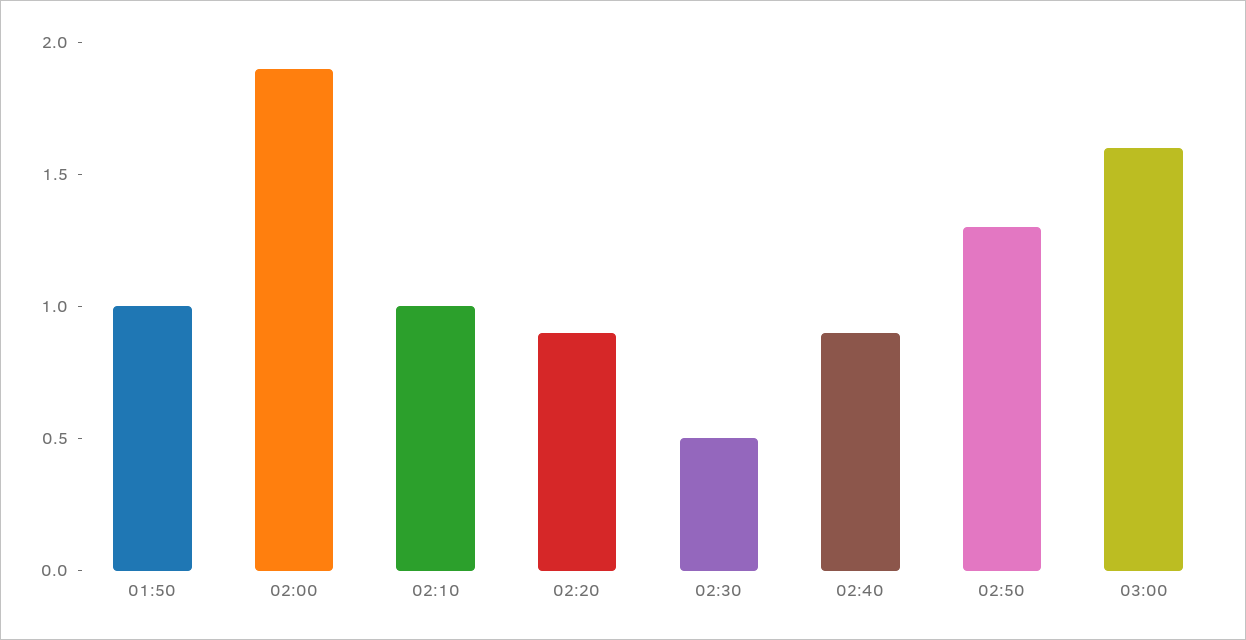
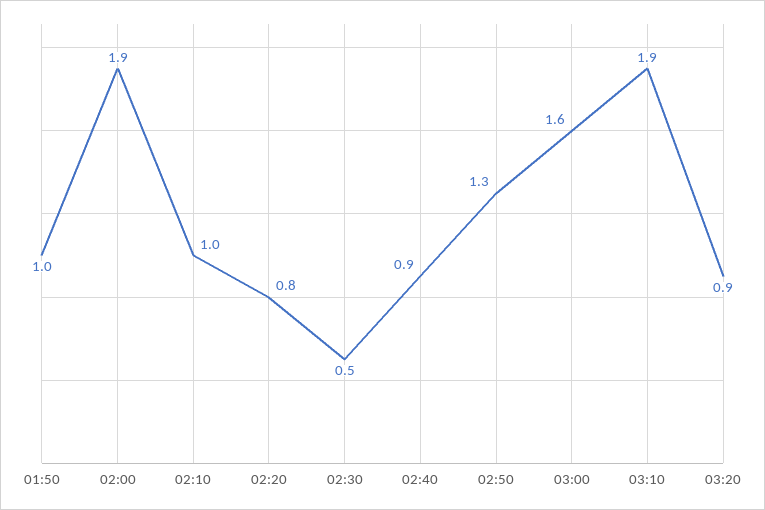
02:20: 0.9 -> 0.8
03:10: none -> 1.9
03:20: none -> 0.9

